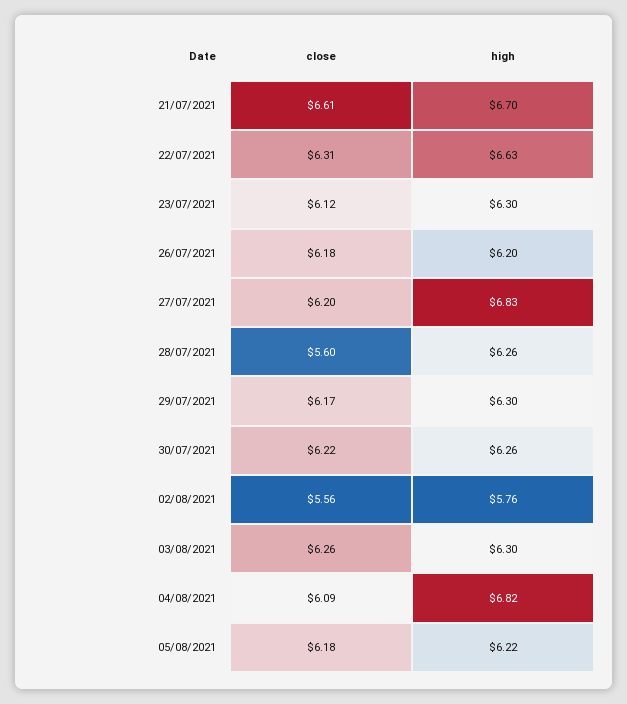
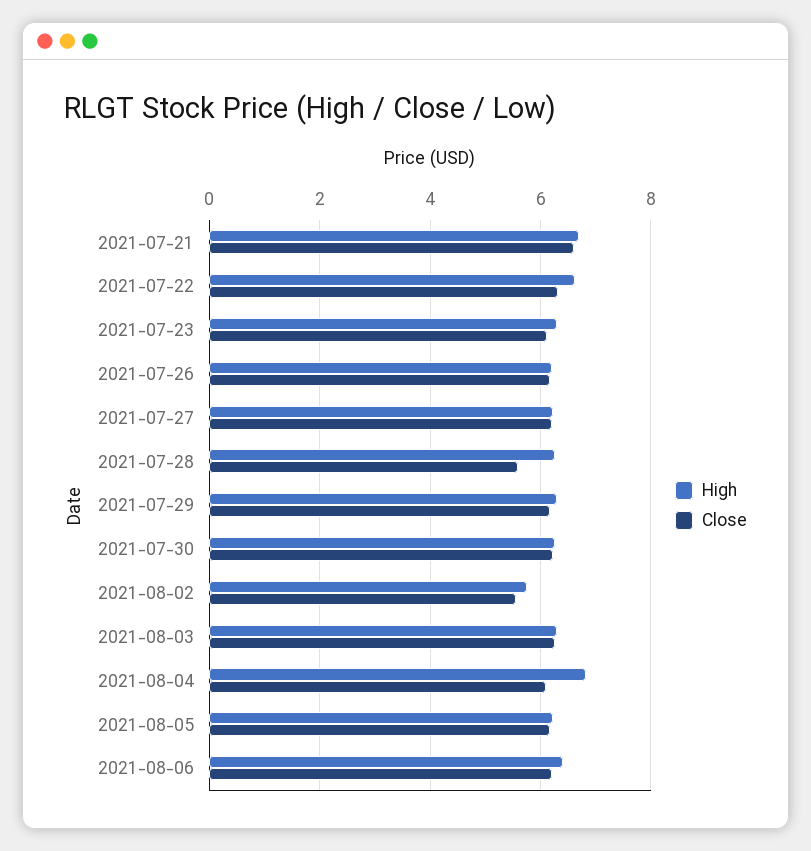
high, 27/07/2021: 6.83 -> 6.2
high, 2021-08-06: none -> 6.4
close, 2021-08-06: none -> 6.2

